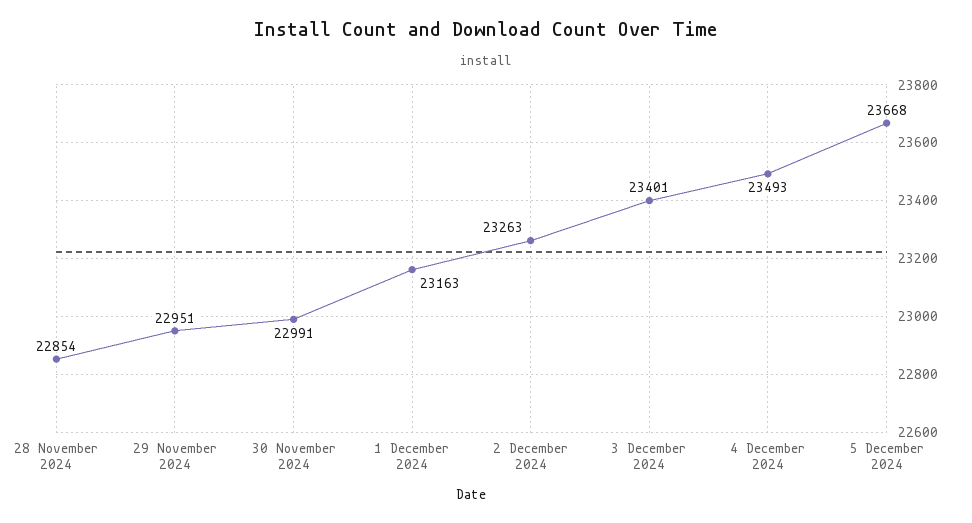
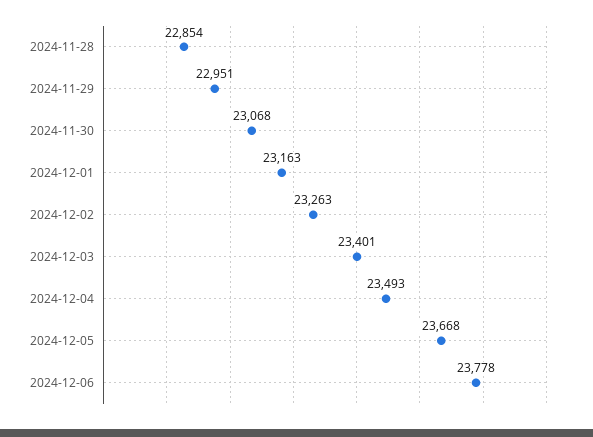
30 November 2024: 22991 -> 23068
2024-12-06: none -> 23778

